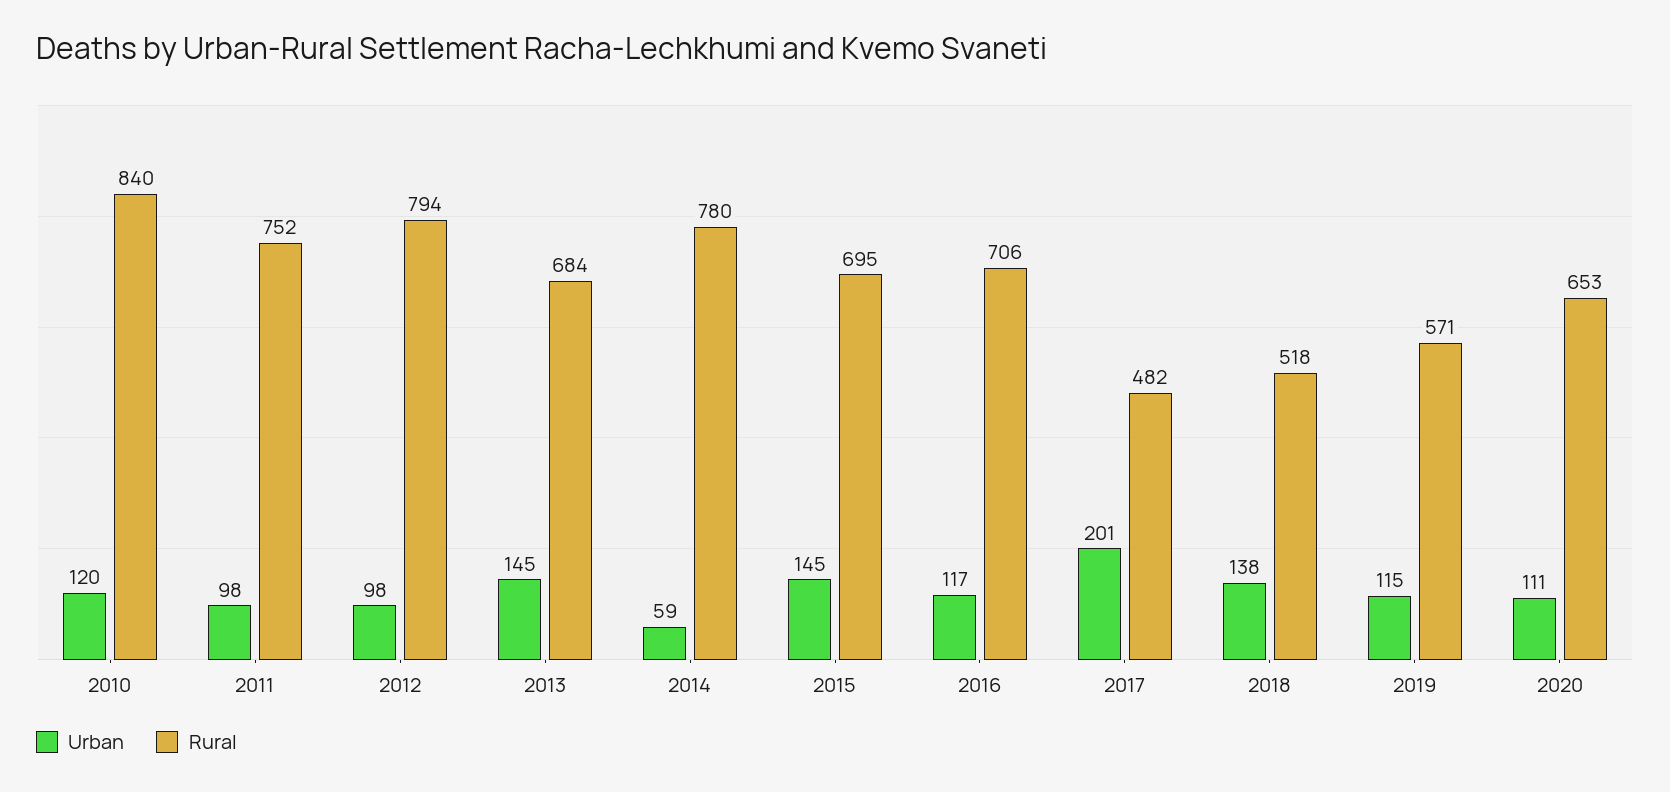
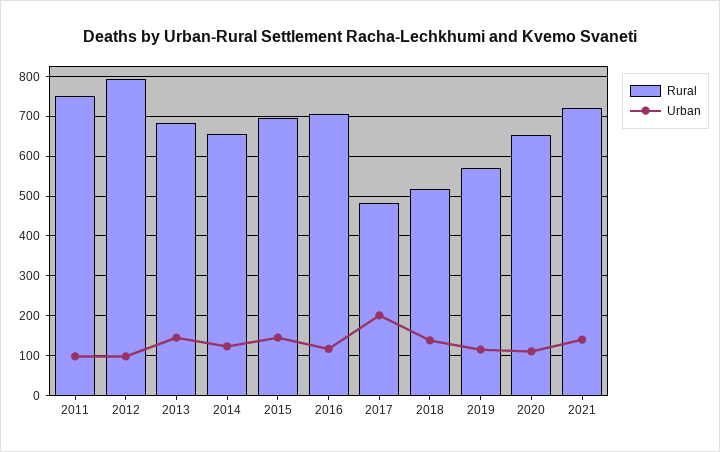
Urban, 2010: 120 -> none
Rural, 2010: 840 -> none
Urban, 2014: 59 -> 120
Rural, 2014: 780 -> 660
Rural, 2021: none -> 720
Urban, 2021: none -> 140

